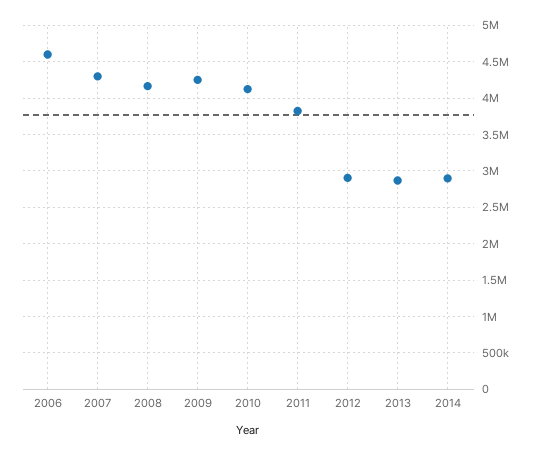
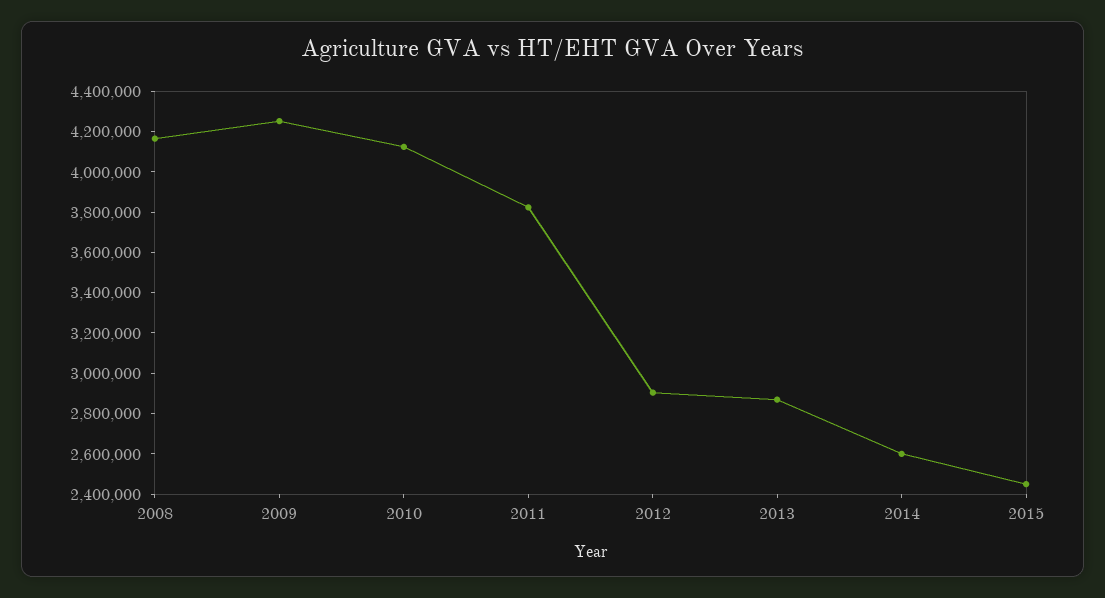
2006: 4600000 -> none
2007: 4300000 -> none
2014: 2900000 -> 2600000
2015: none -> 2450000

